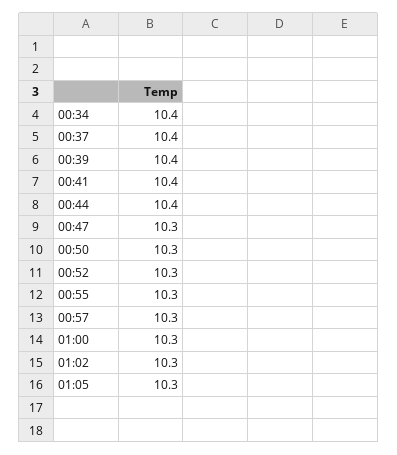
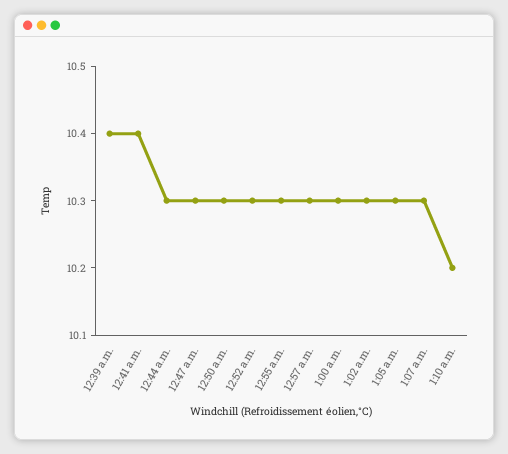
00:34: 10.4 -> none
00:37: 10.4 -> none
00:44: 10.4 -> 10.3
1:07 a.m.: none -> 10.3
1:10 a.m.: none -> 10.2

